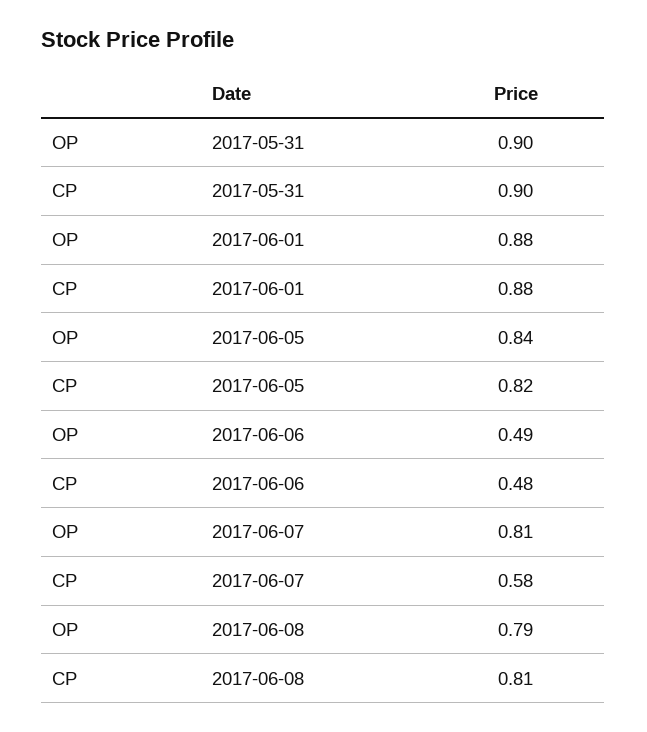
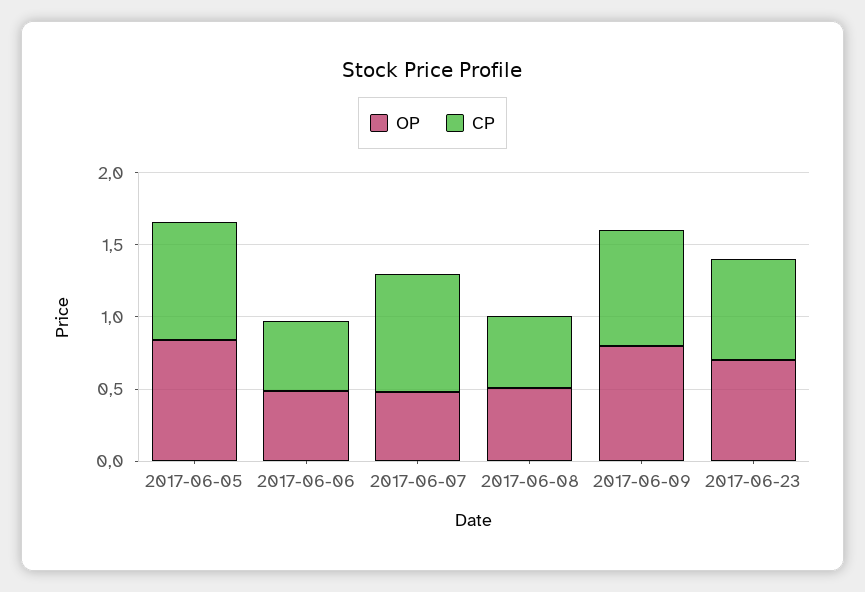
OP, 2017-05-31: 0.9 -> none
CP, 2017-05-31: 0.9 -> none
OP, 2017-06-01: 0.88 -> none
CP, 2017-06-01: 0.88 -> none
OP, 2017-06-07: 0.81 -> 0.5
CP, 2017-06-07: 0.58 -> 0.8
OP, 2017-06-08: 0.79 -> 0.5
CP, 2017-06-08: 0.81 -> 0.5
OP, 2017-06-09: none -> 0.8
CP, 2017-06-09: none -> 0.8
OP, 2017-06-23: none -> 0.7
CP, 2017-06-23: none -> 0.7

